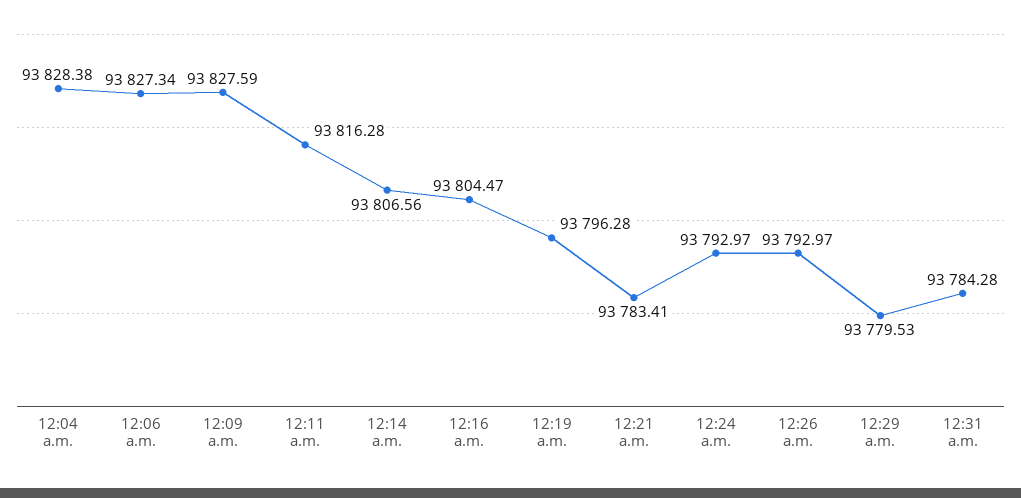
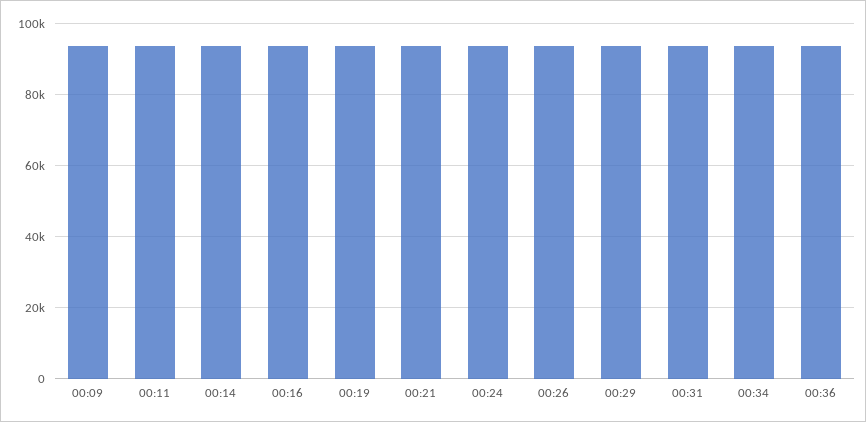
12:04 a.m.: 93828.38 -> none
12:06 a.m.: 93827.34 -> none
00:34: none -> 94000
00:36: none -> 94000

